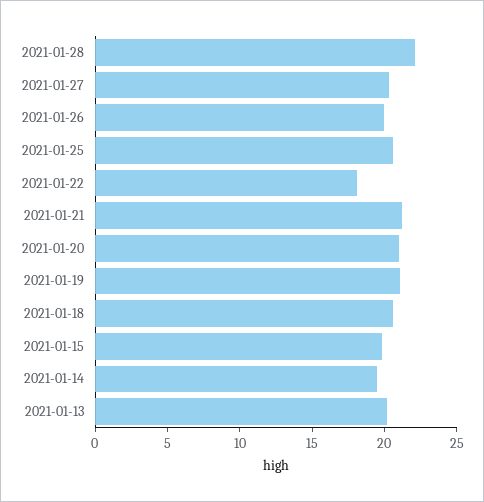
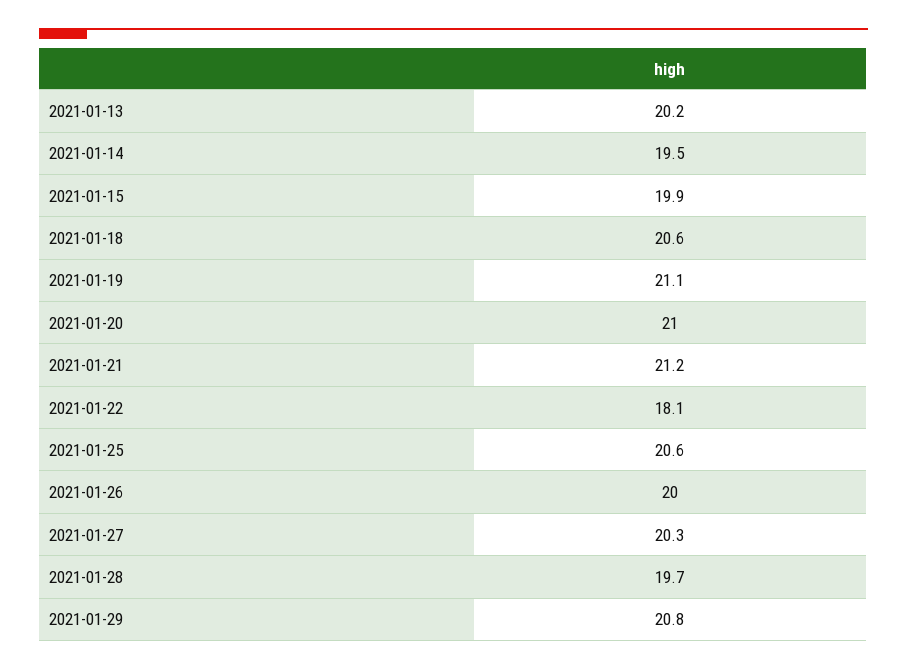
2021-01-28: 22 -> 19.7
2021-01-29: none -> 20.8

